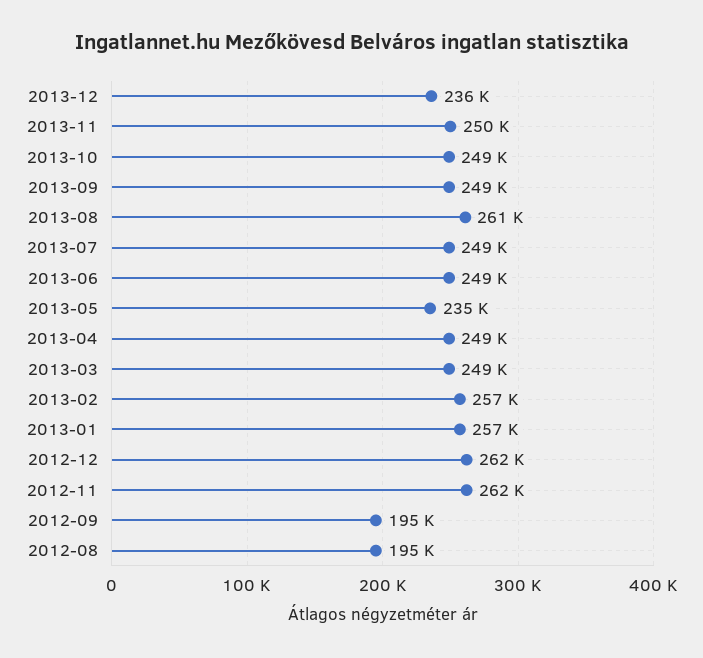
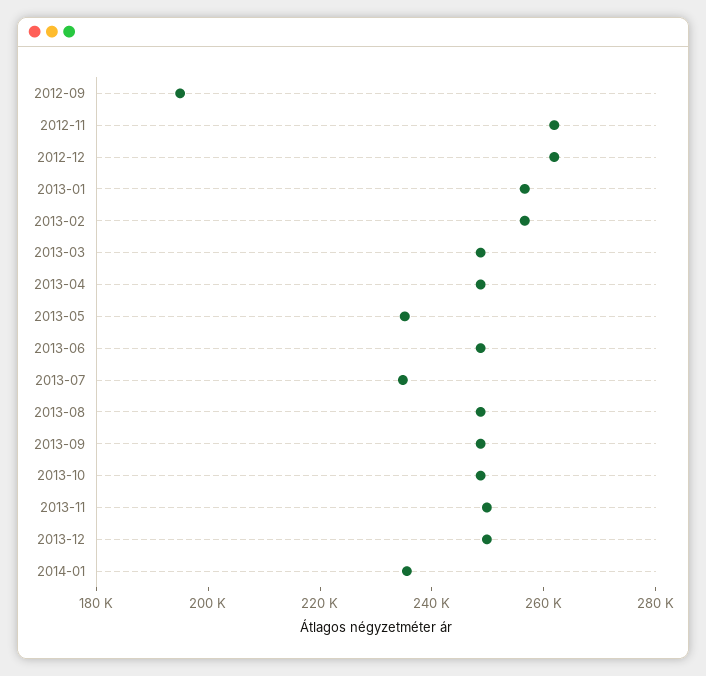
2013-12: 236000 -> 250000
2013-08: 261000 -> 250000
2013-07: 249000 -> 235000
2012-08: 195000 -> none
2014-01: none -> 235000

